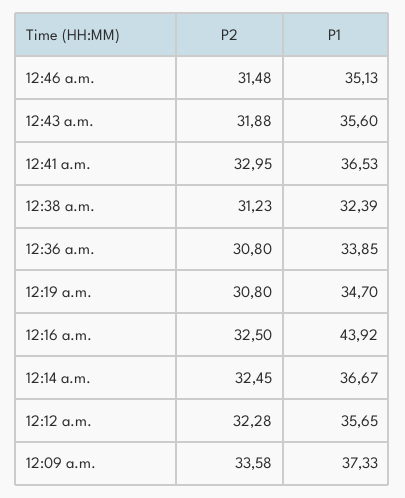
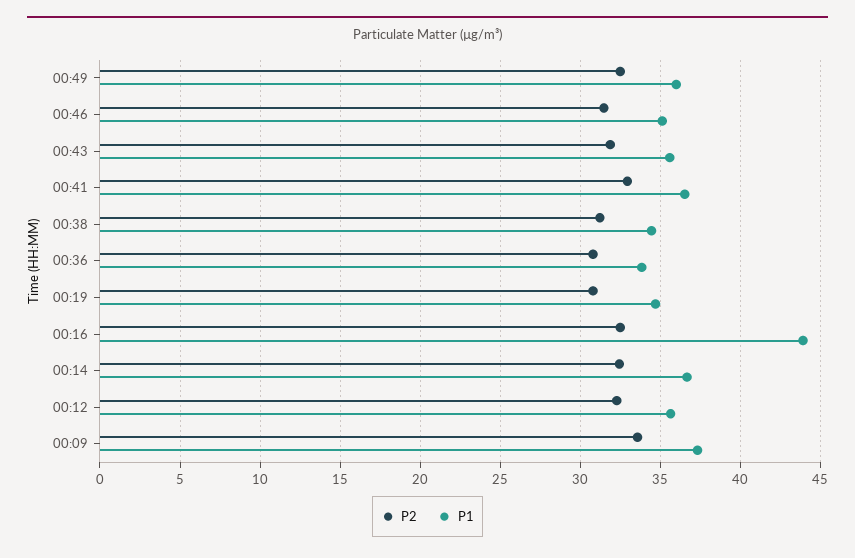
P1, 12:38 a.m.: 32.39 -> 34.5
P2, 00:49: none -> 32.5
P1, 00:49: none -> 36

